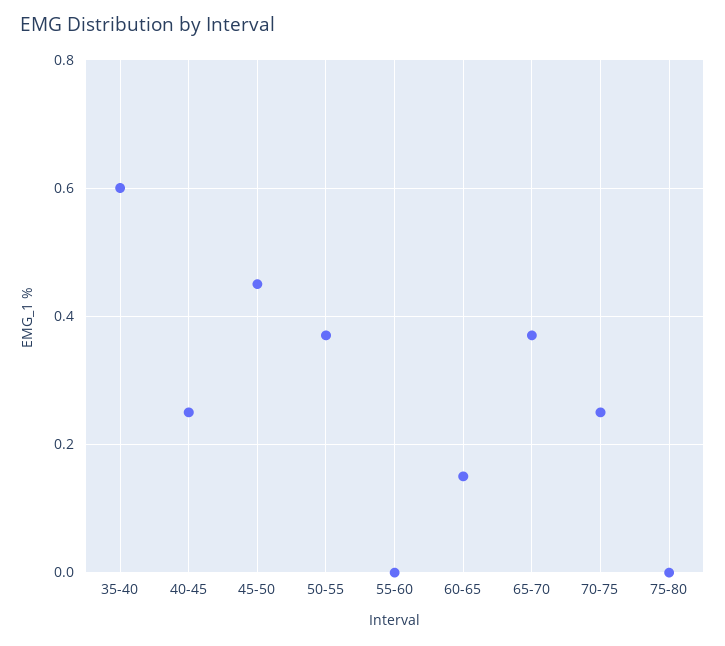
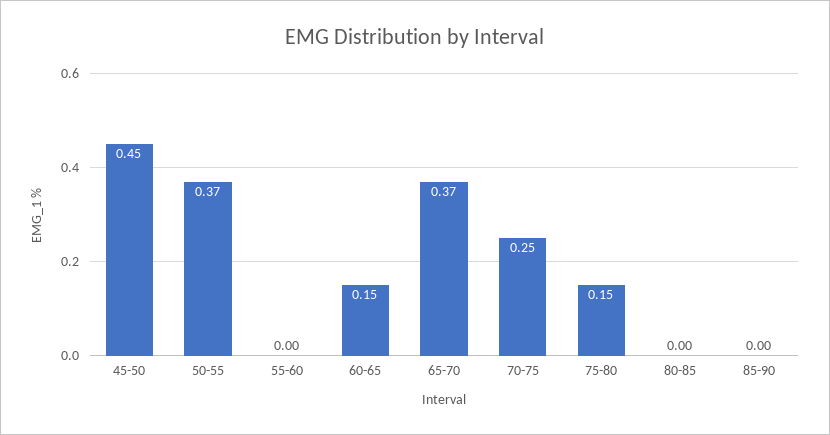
35-40: 0.6 -> none
40-45: 0.25 -> none
75-80: 0 -> 0.15
80-85: none -> 0
85-90: none -> 0

